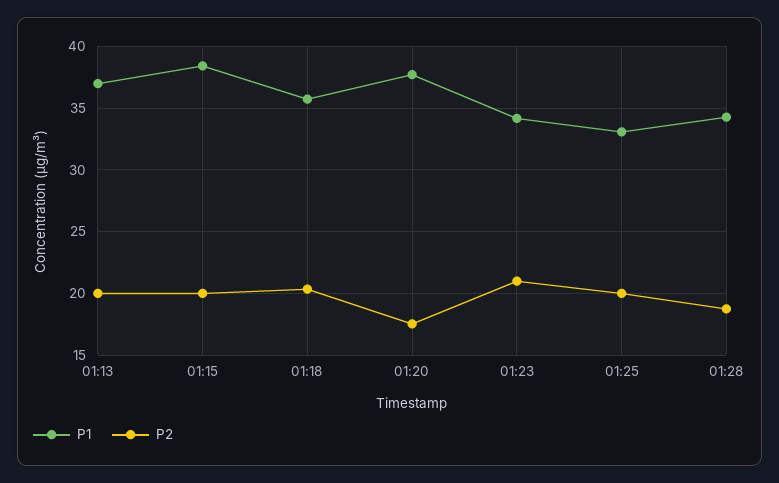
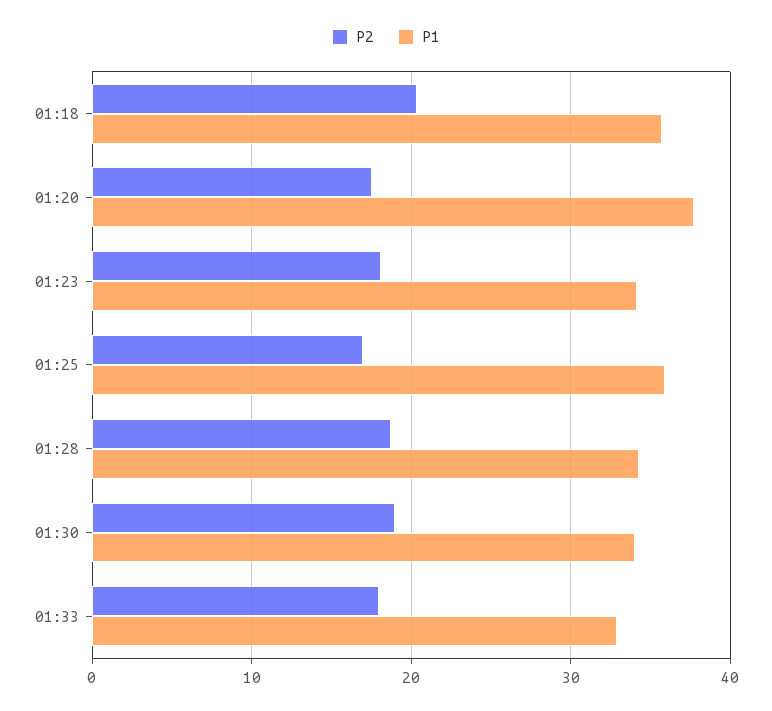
P1, 01:13: 37 -> none
P2, 01:13: 20 -> none
P1, 01:15: 38.5 -> none
P2, 01:15: 20 -> none
P2, 01:23: 21 -> 18
P1, 01:25: 33 -> 36
P2, 01:25: 20 -> 17
P2, 01:30: none -> 19
P1, 01:30: none -> 34
P2, 01:33: none -> 18
P1, 01:33: none -> 33

